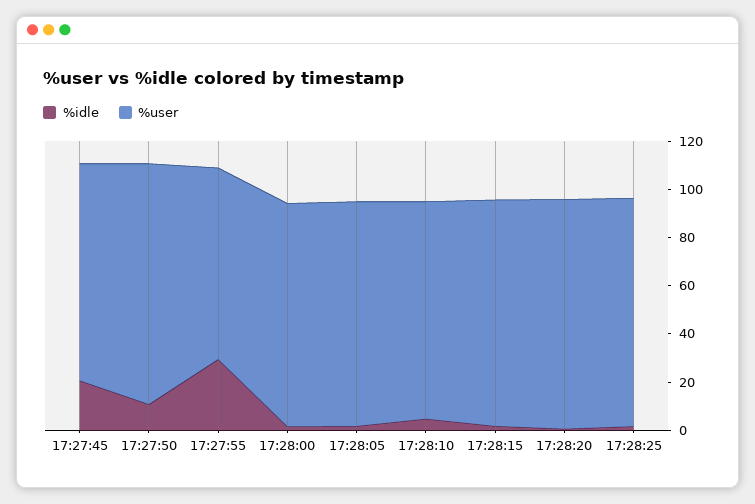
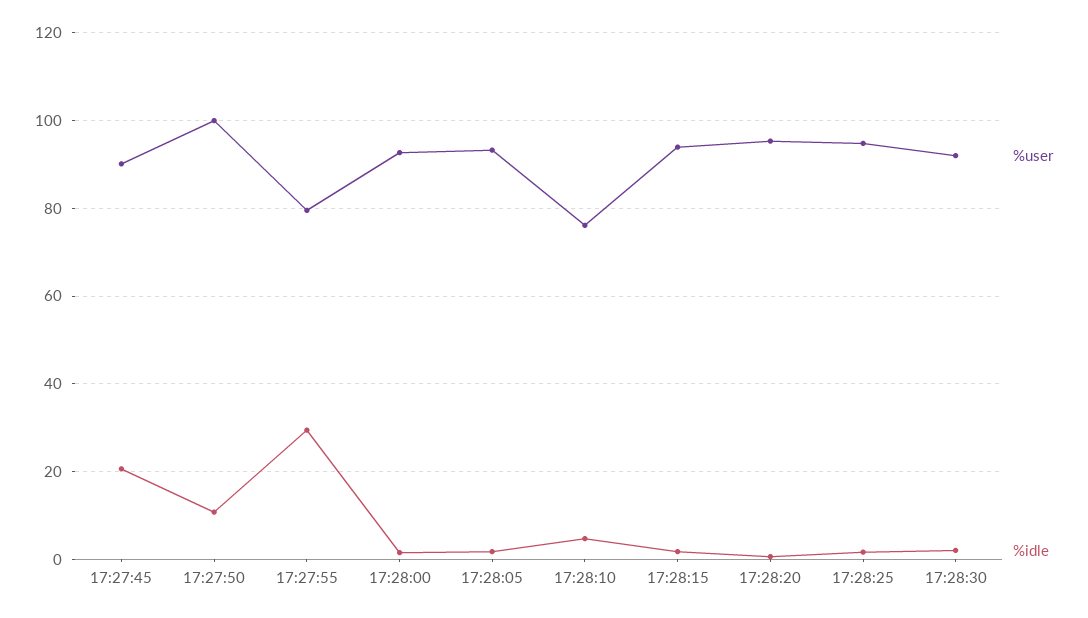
%user, 17:28:10: 90 -> 76
%user, 17:28:30: none -> 92
%idle, 17:28:30: none -> 2

